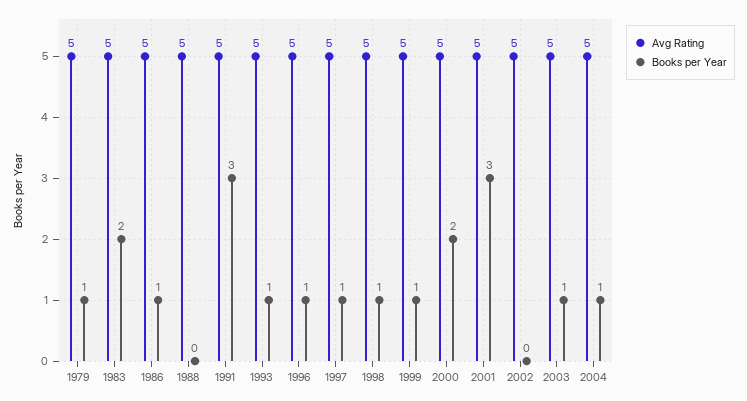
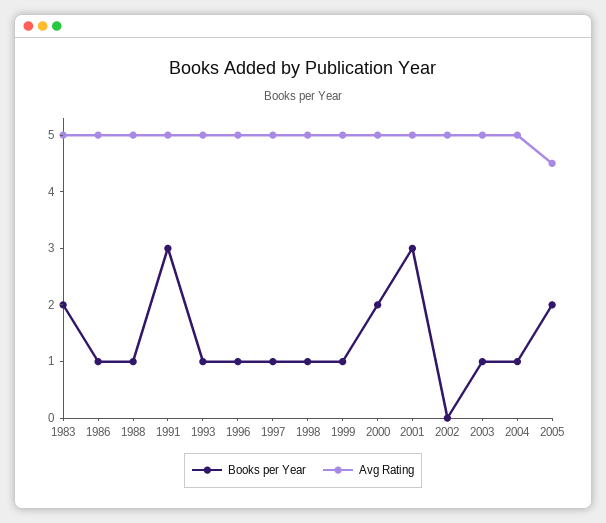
Avg Rating, 1979: 5 -> none
Books per Year, 1979: 1 -> none
Books per Year, 1988: 0 -> 1
Books per Year, 2005: none -> 2
Avg Rating, 2005: none -> 4.5

